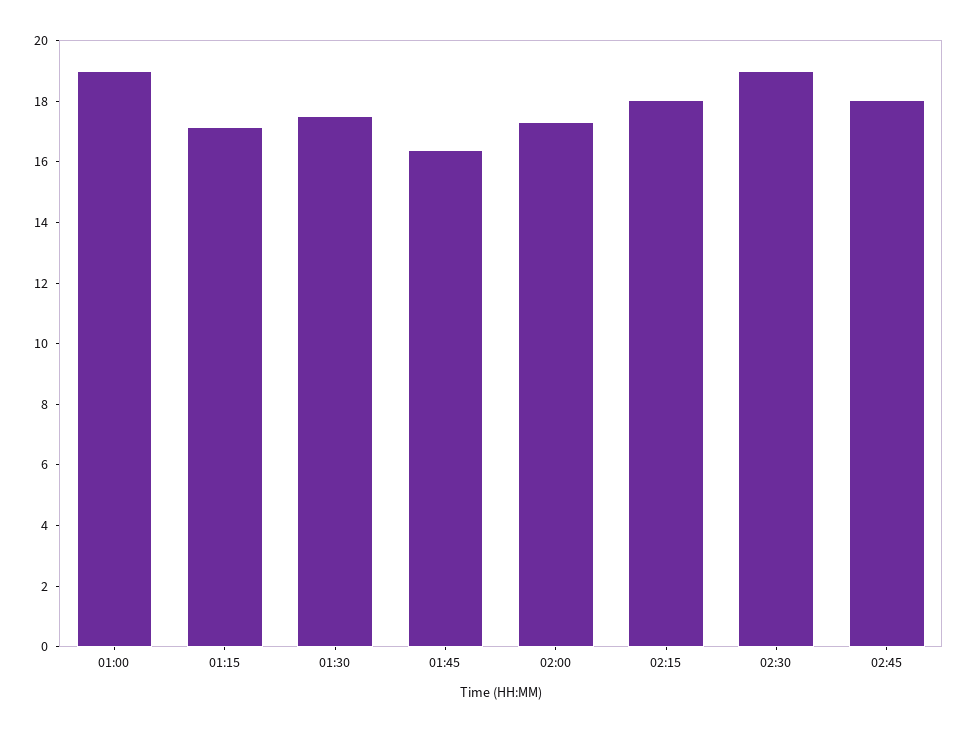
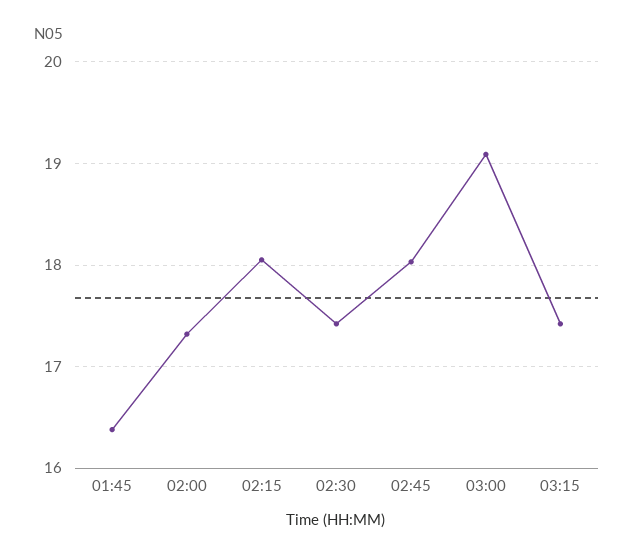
01:00: 19 -> none
01:15: 17 -> none
01:30: 17.5 -> none
02:30: 19 -> 17.4
03:00: none -> 19.1
03:15: none -> 17.4

